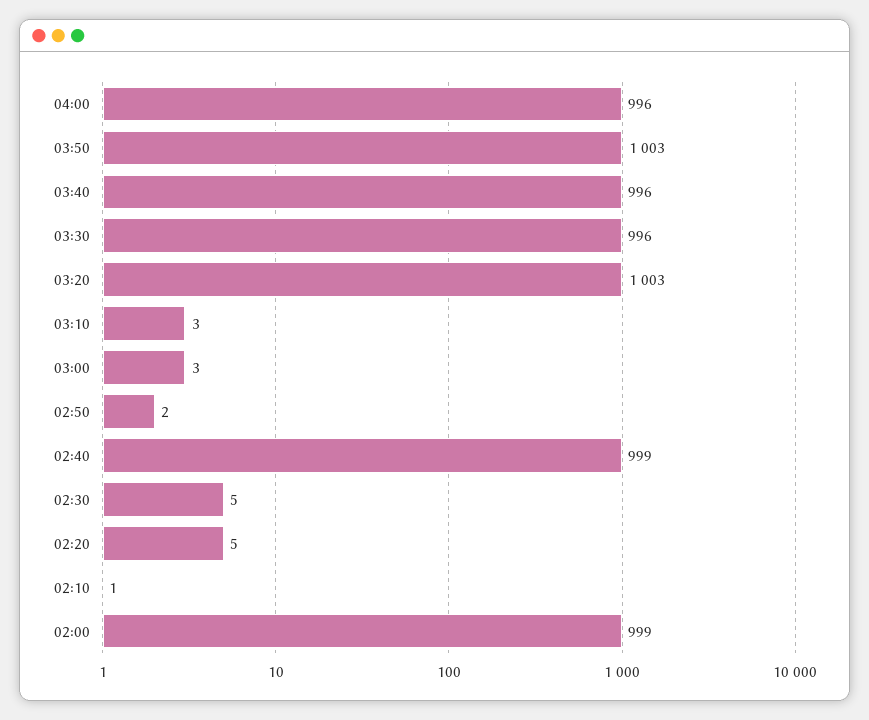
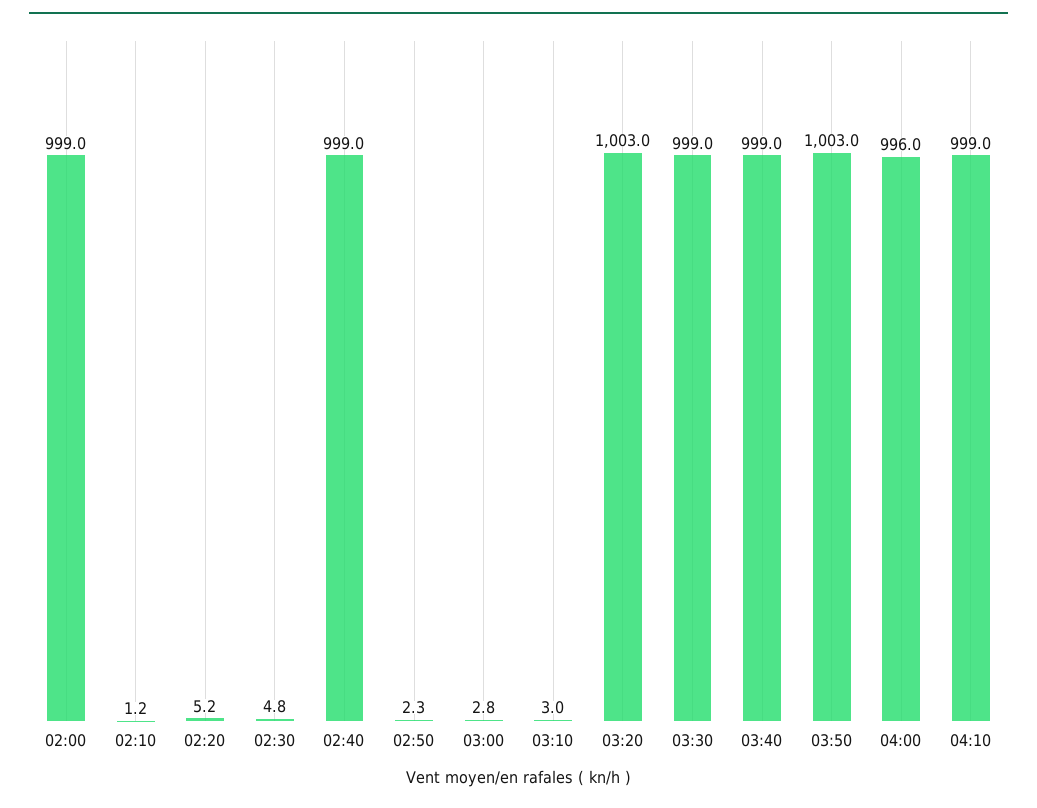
03:40: 996 -> 999
03:30: 996 -> 999
04:10: none -> 999

